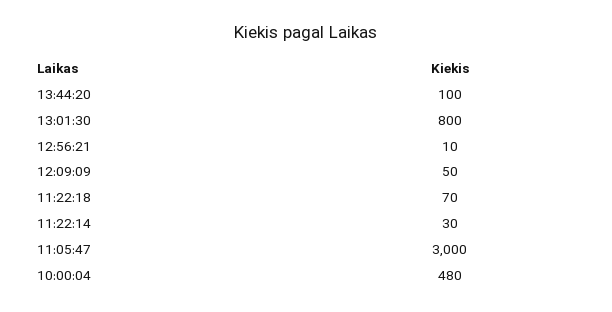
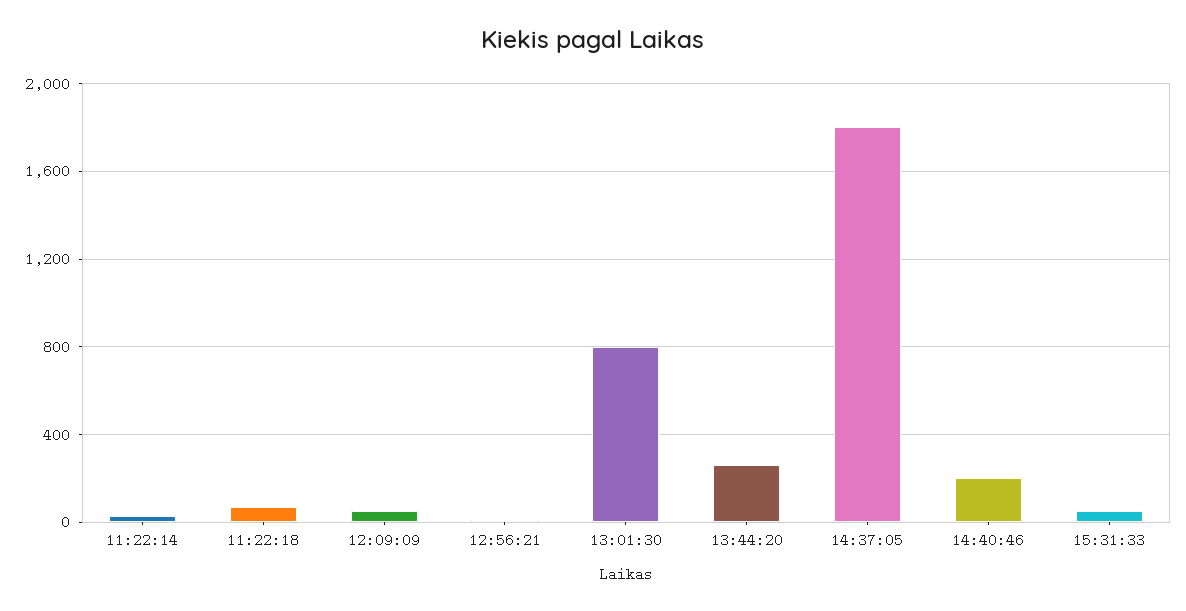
13:44:20: 100 -> 250
11:05:47: 3000 -> none
10:00:04: 480 -> none
14:37:05: none -> 1800
14:40:46: none -> 200
15:31:33: none -> 50

